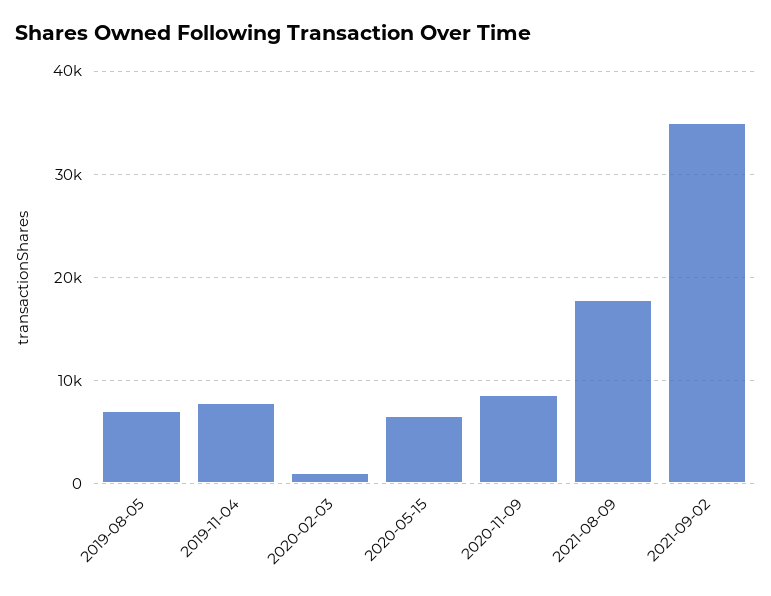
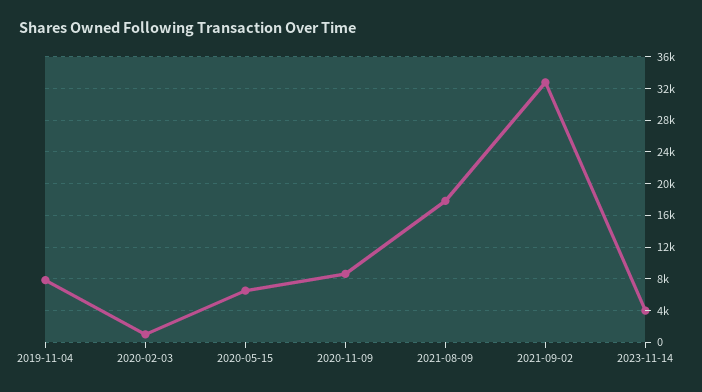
2019-08-05: 7000 -> none
2021-09-02: 35000 -> 33000
2023-11-14: none -> 4000

